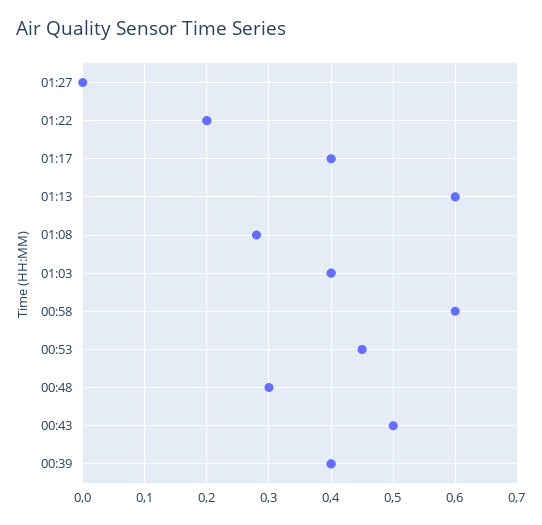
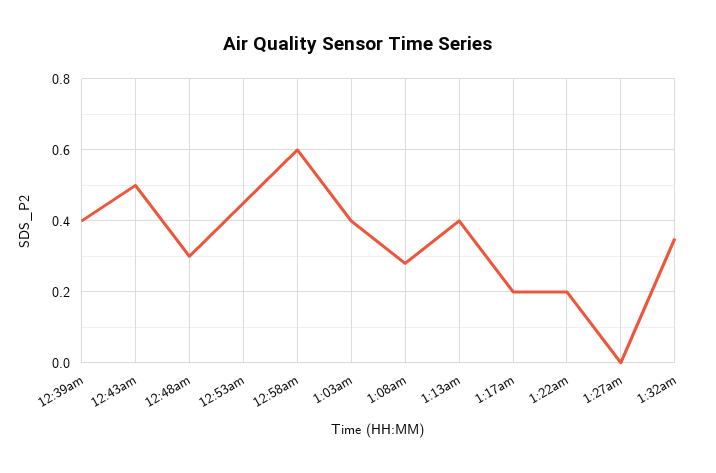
01:17: 0.4 -> 0.2
01:13: 0.6 -> 0.4
1:32am: none -> 0.35

